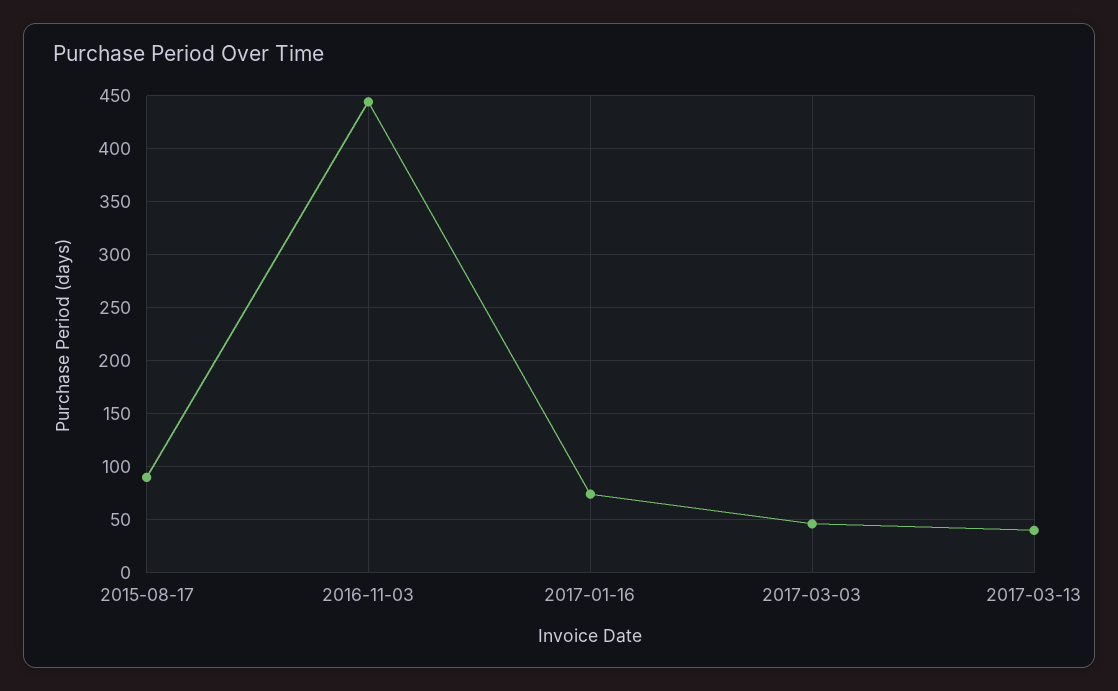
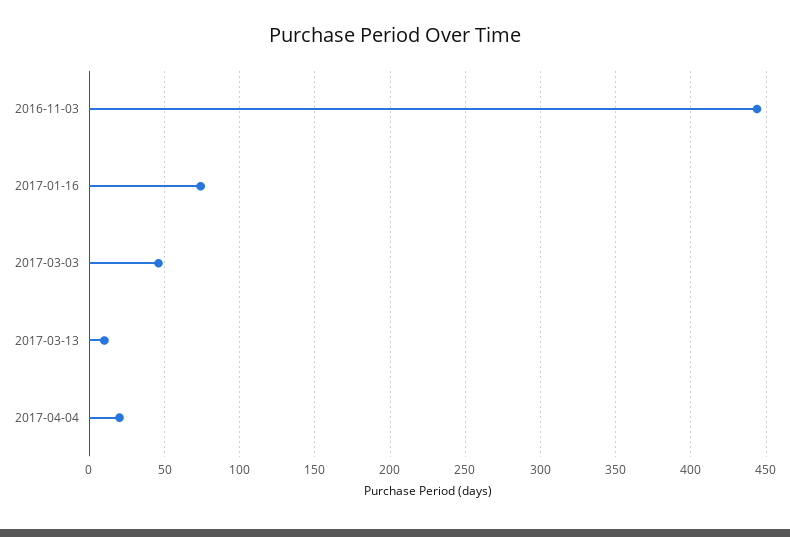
2015-08-17: 90 -> none
2017-03-13: 40 -> 10
2017-04-04: none -> 20

